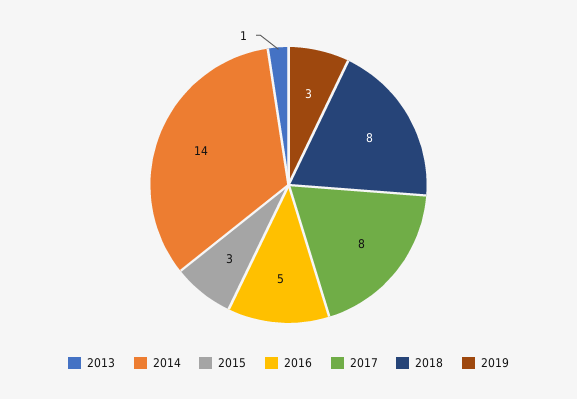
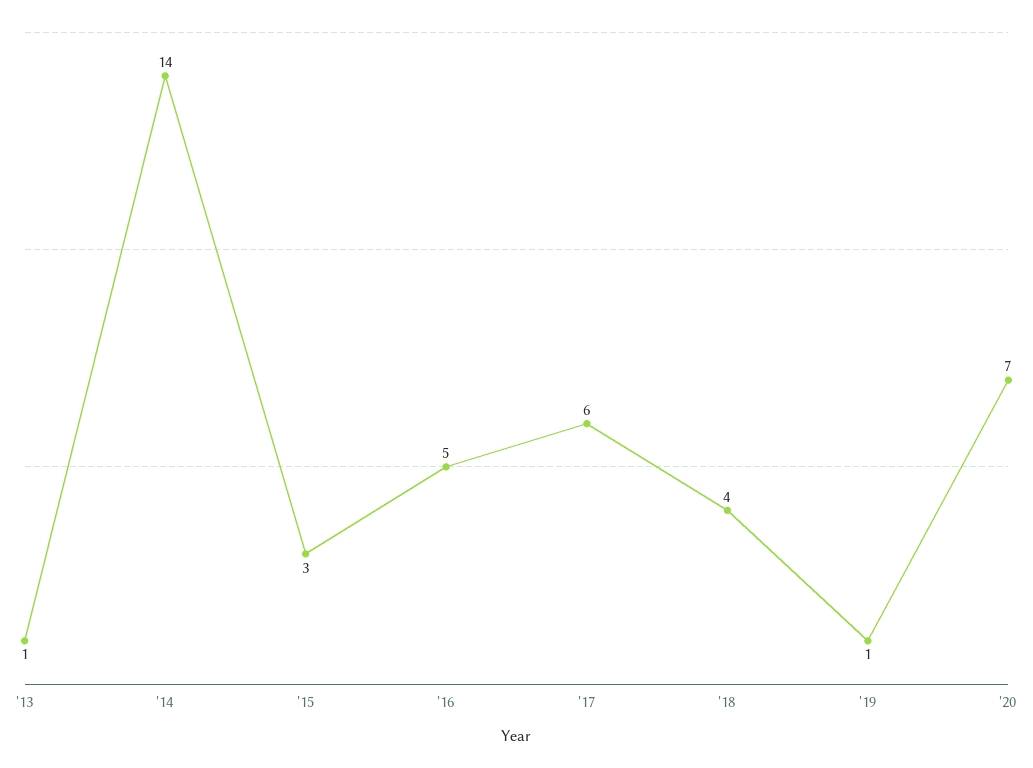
2017: 8 -> 6
2018: 8 -> 4
2019: 3 -> 1
'20: none -> 7

